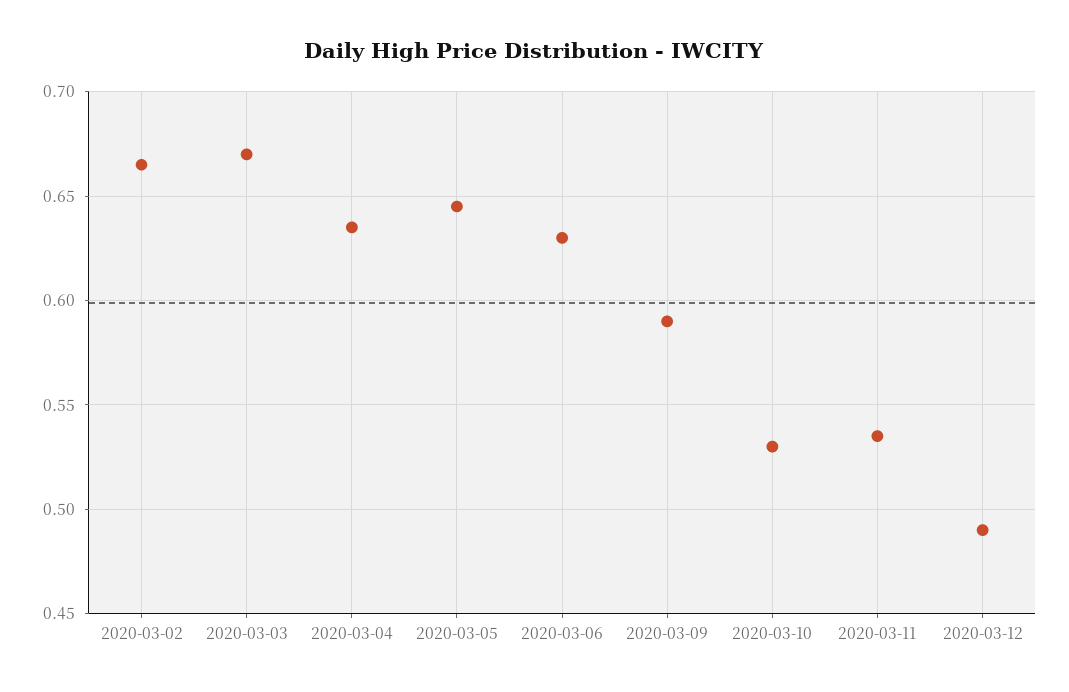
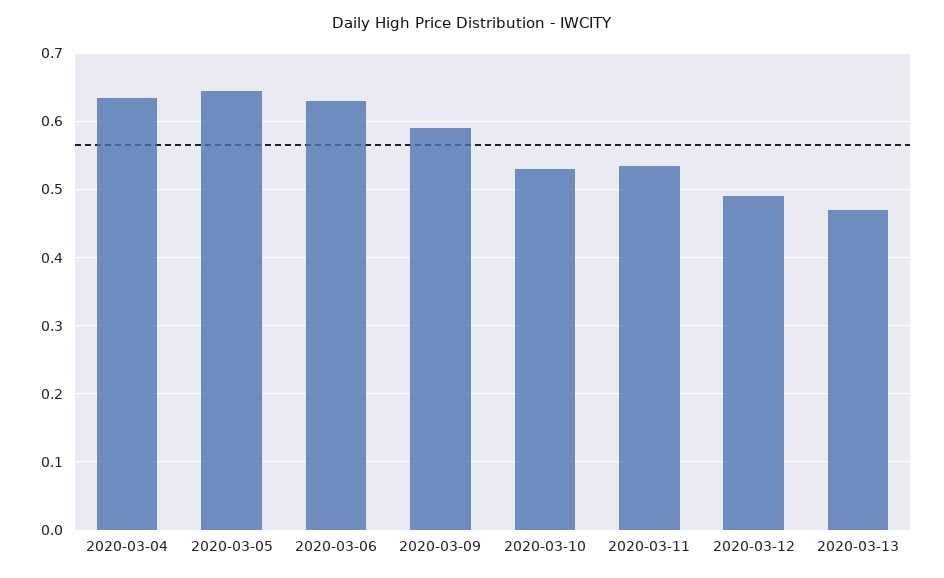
2020-03-02: 0.665 -> none
2020-03-03: 0.67 -> none
2020-03-13: none -> 0.47

